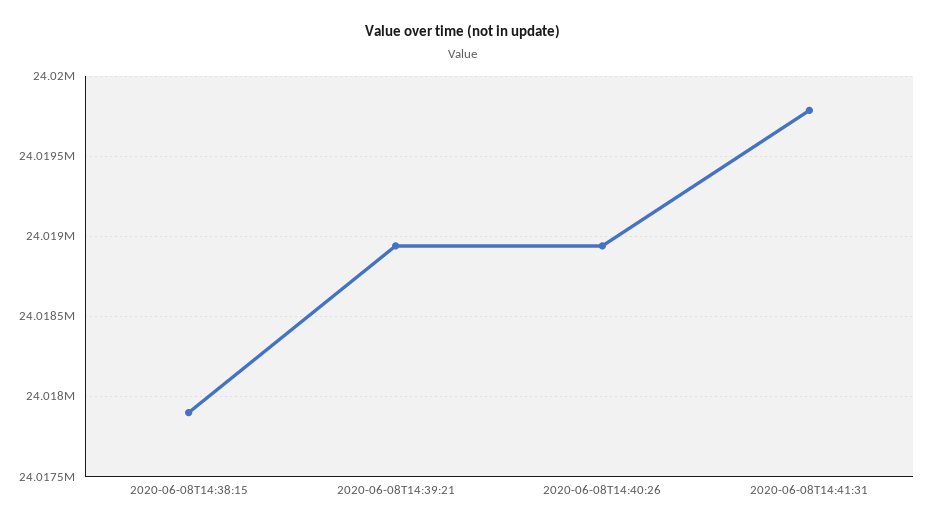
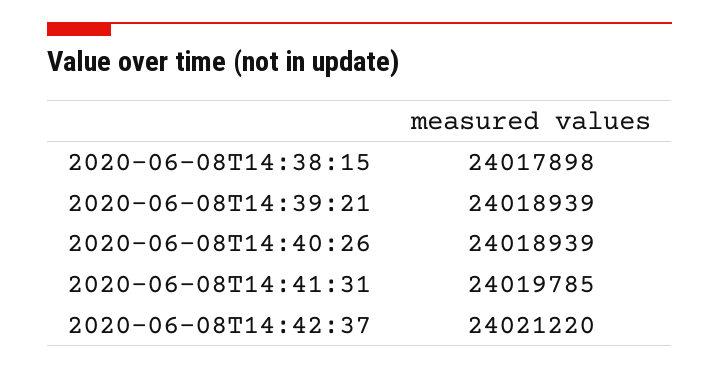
2020-06-08T14:42:37: none -> 24021220

